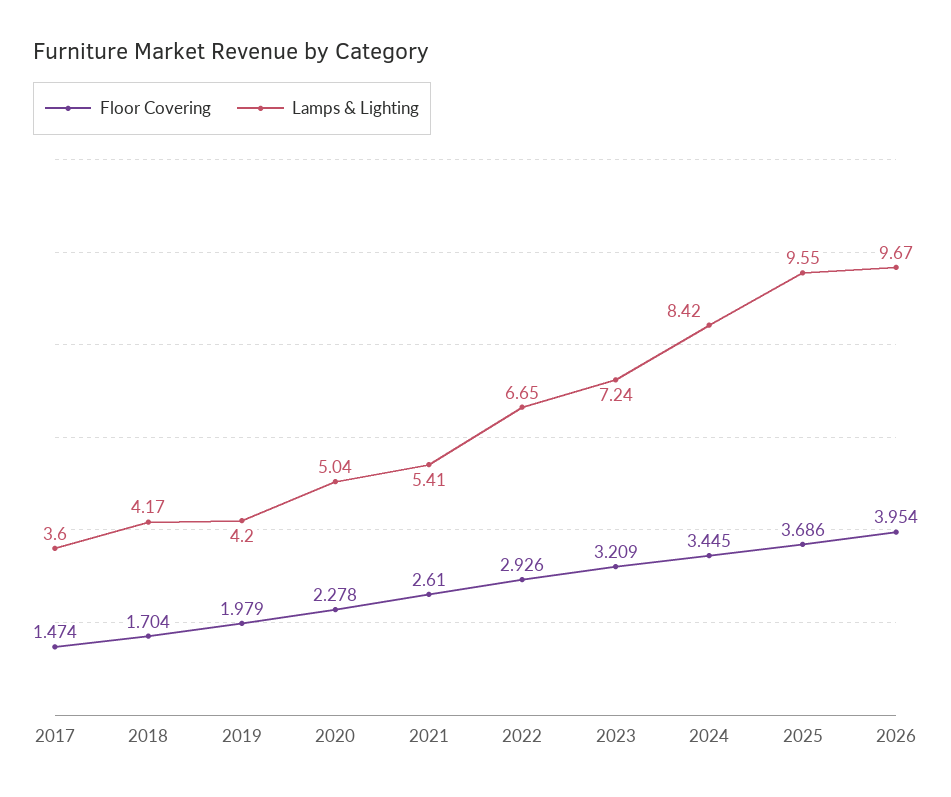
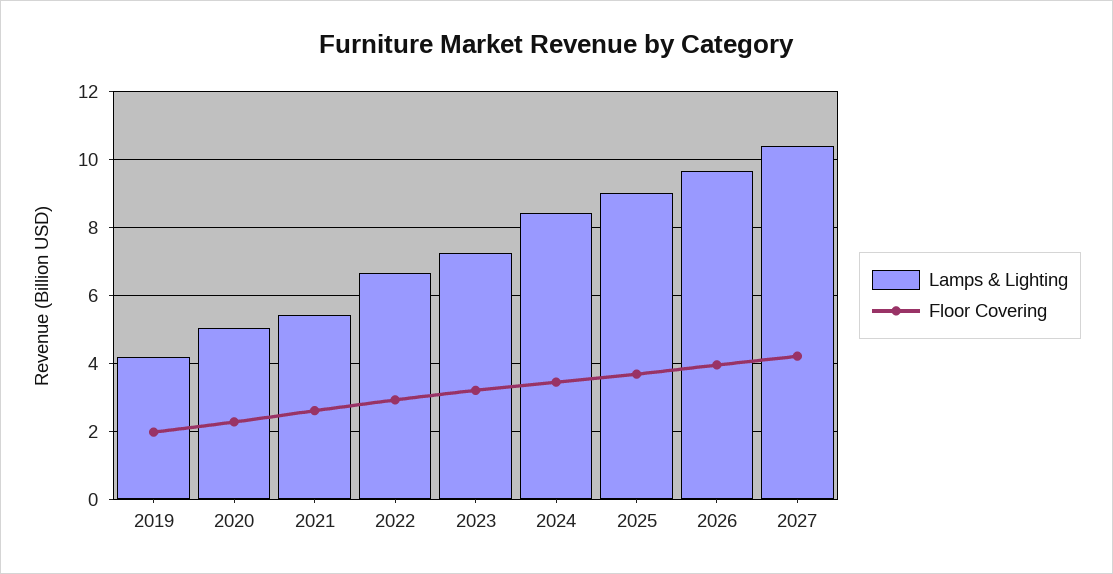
Floor Covering, 2017: 1.474 -> none
Lamps & Lighting, 2017: 3.6 -> none
Floor Covering, 2018: 1.704 -> none
Lamps & Lighting, 2018: 4.17 -> none
Lamps & Lighting, 2025: 9.55 -> 9
Lamps & Lighting, 2027: none -> 10.4
Floor Covering, 2027: none -> 4.2

